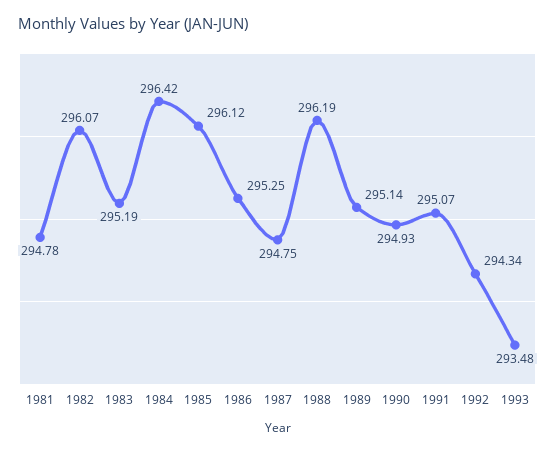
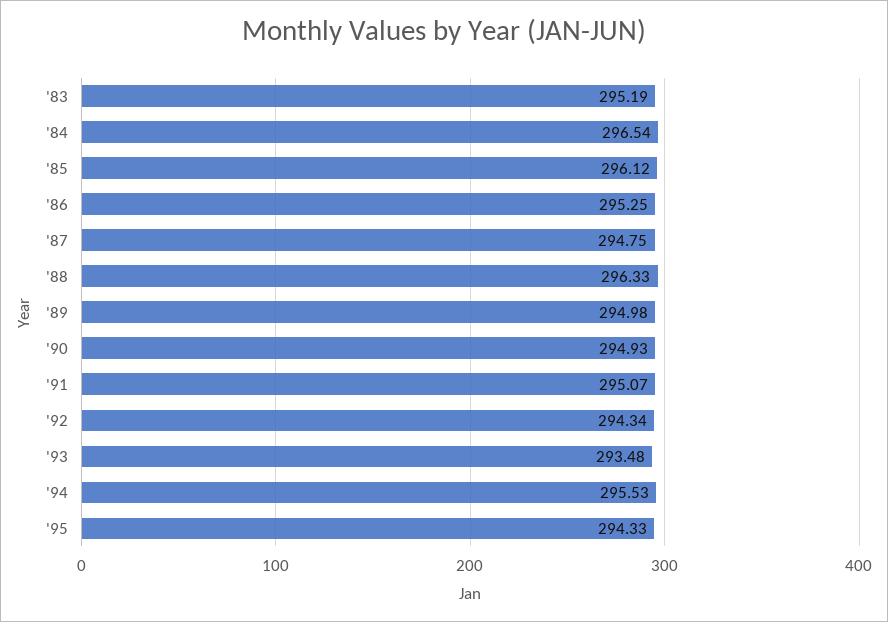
1981: 294.78 -> none
1982: 296.07 -> none
1984: 296.42 -> 296.54
1988: 296.19 -> 296.33
1989: 295.14 -> 294.98
'94: none -> 295.53
'95: none -> 294.33

